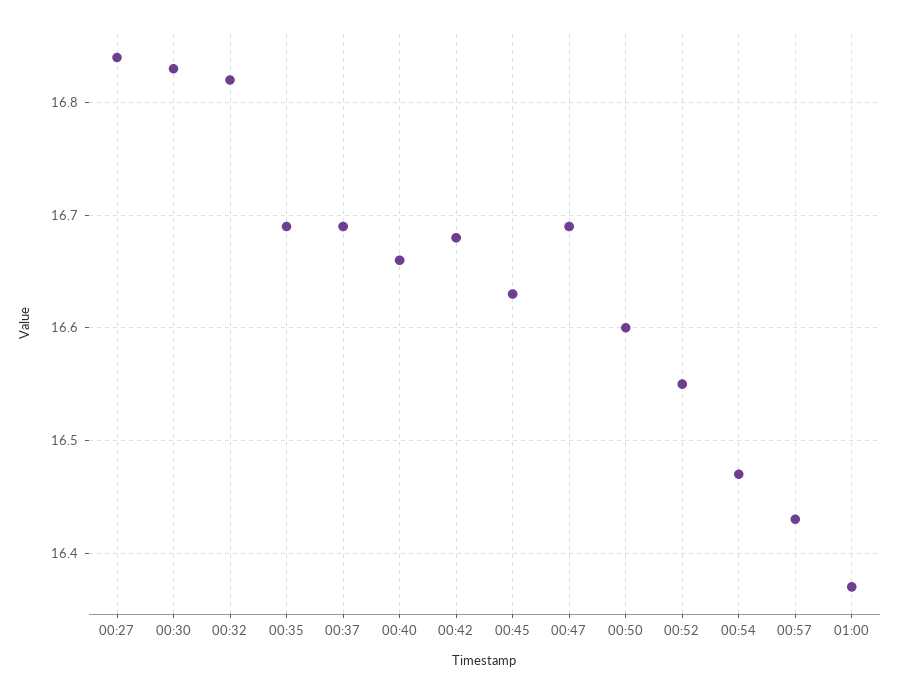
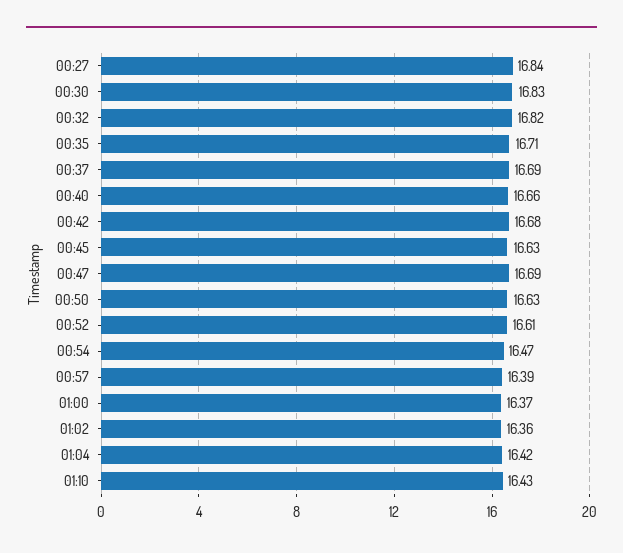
00:35: 16.69 -> 16.71
00:50: 16.6 -> 16.63
00:52: 16.55 -> 16.61
00:57: 16.43 -> 16.39
01:02: none -> 16.36
01:04: none -> 16.42
01:10: none -> 16.43

